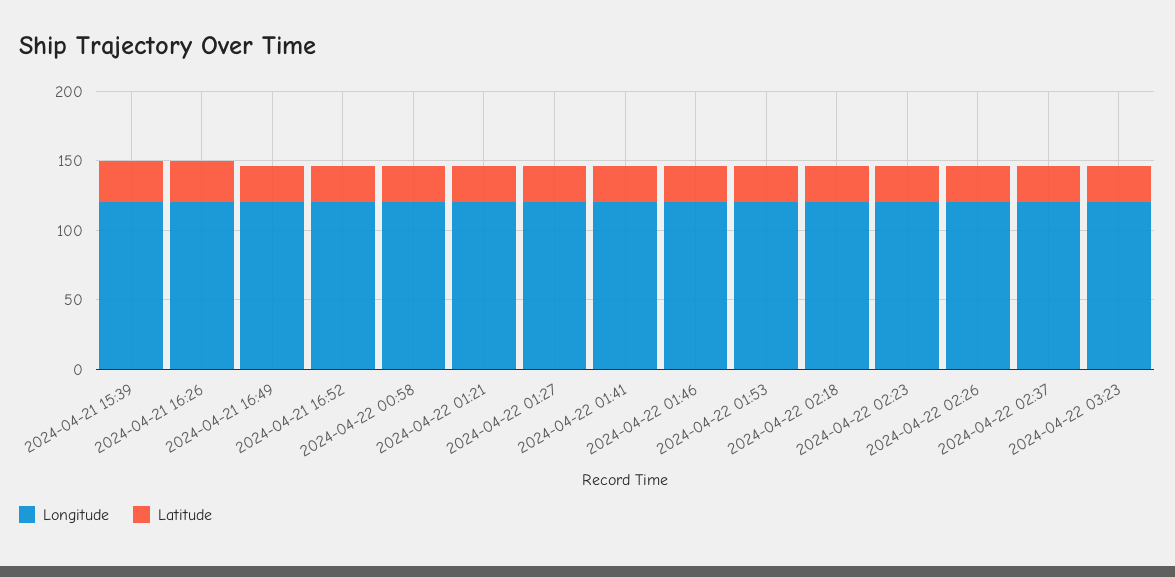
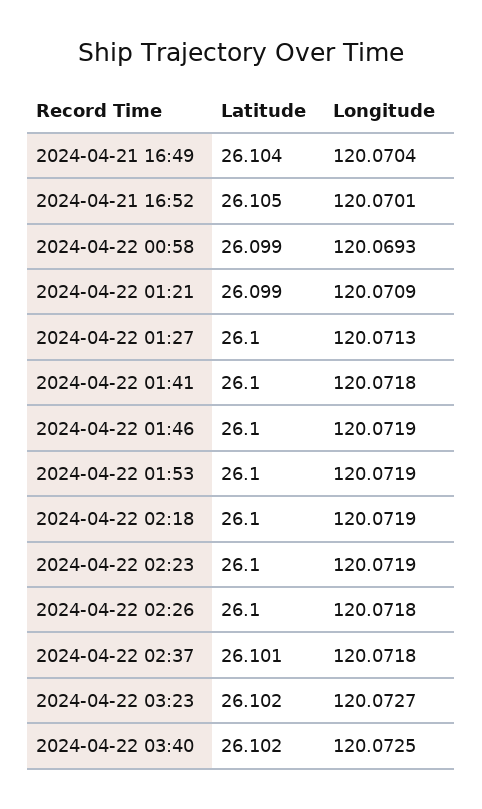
Longitude, 2024-04-21 15:39: 120 -> none
Latitude, 2024-04-21 15:39: 30 -> none
Longitude, 2024-04-21 16:26: 120 -> none
Latitude, 2024-04-21 16:26: 30 -> none
Latitude, 2024-04-22 03:40: none -> 26.102
Longitude, 2024-04-22 03:40: none -> 120.0725

